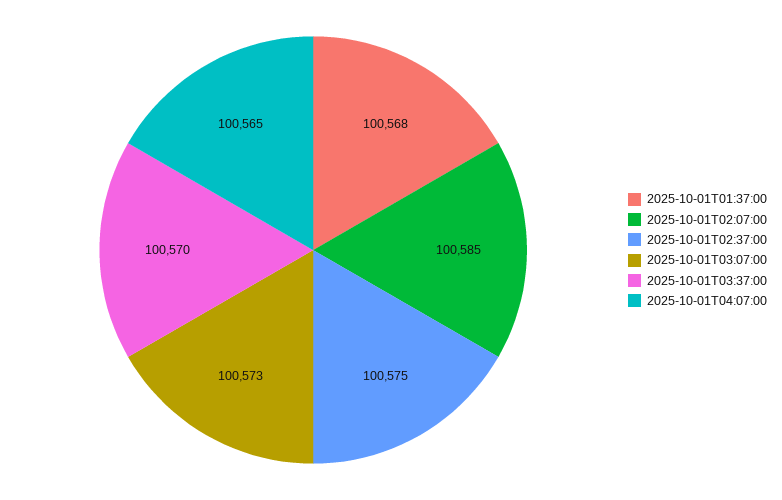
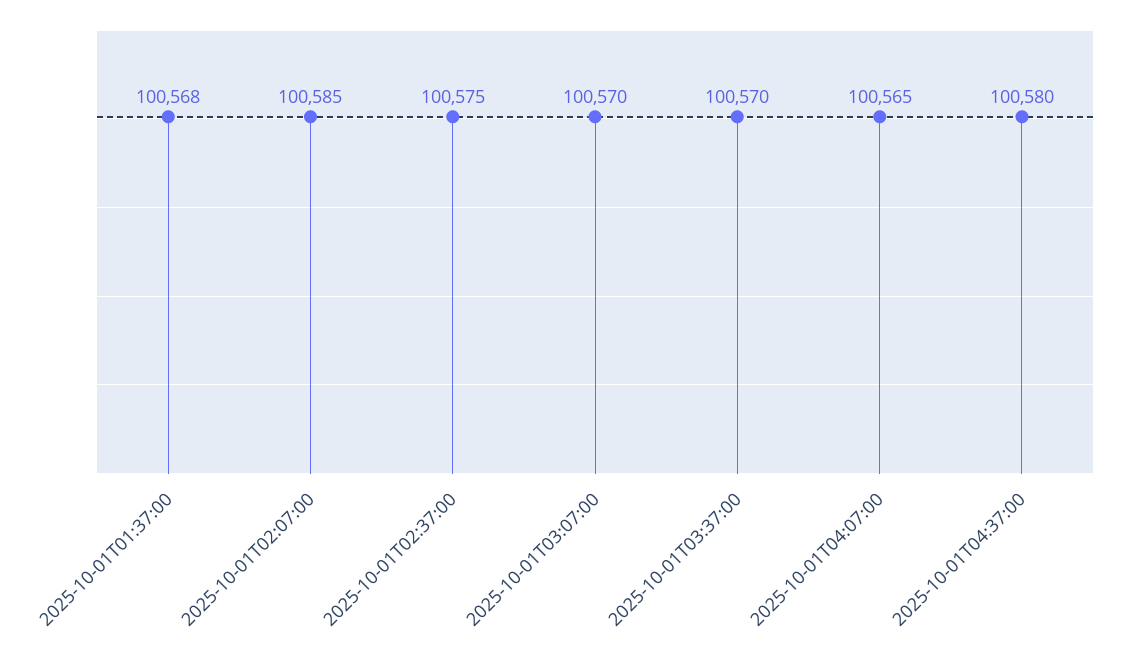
2025-10-01T03:07:00: 100573 -> 100570
2025-10-01T04:37:00: none -> 100580

